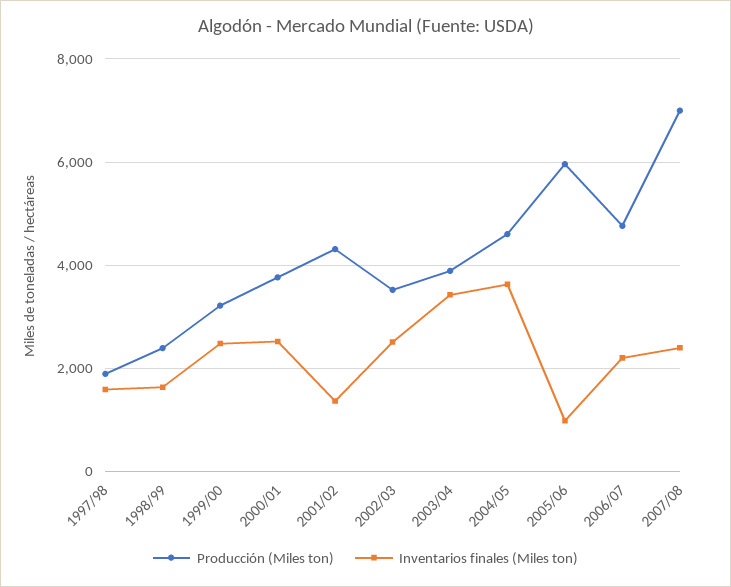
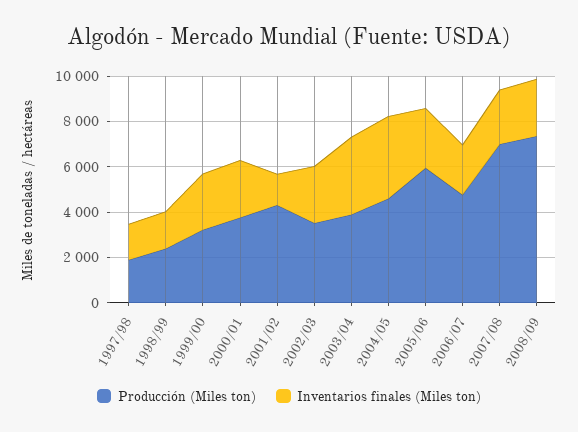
Inventarios finales (Miles ton), 2005/06: 1000 -> 2500
Producción (Miles ton), 2008/09: none -> 7500
Inventarios finales (Miles ton), 2008/09: none -> 2500

